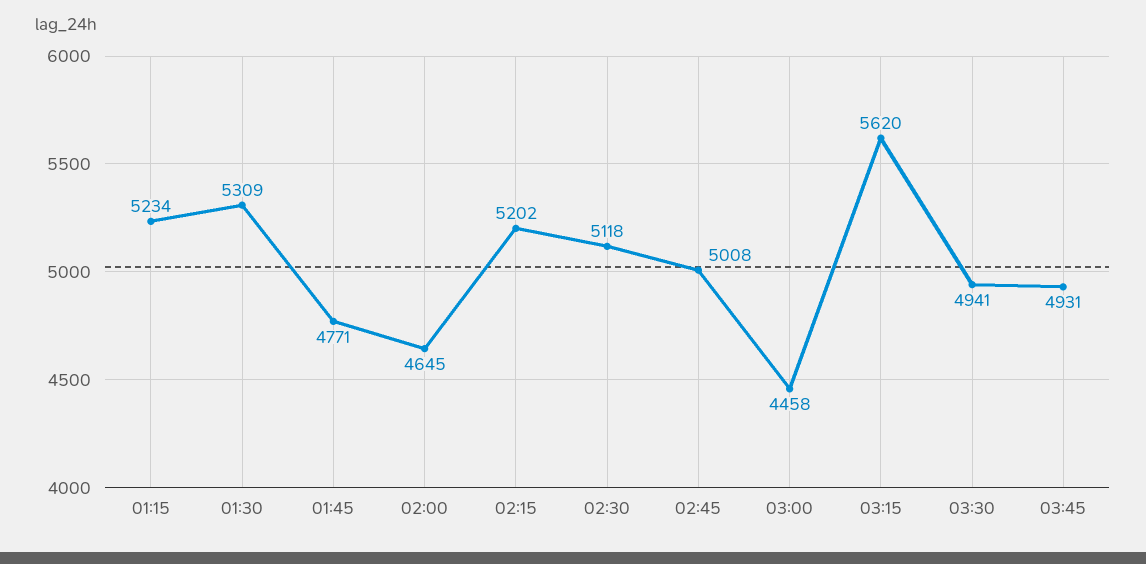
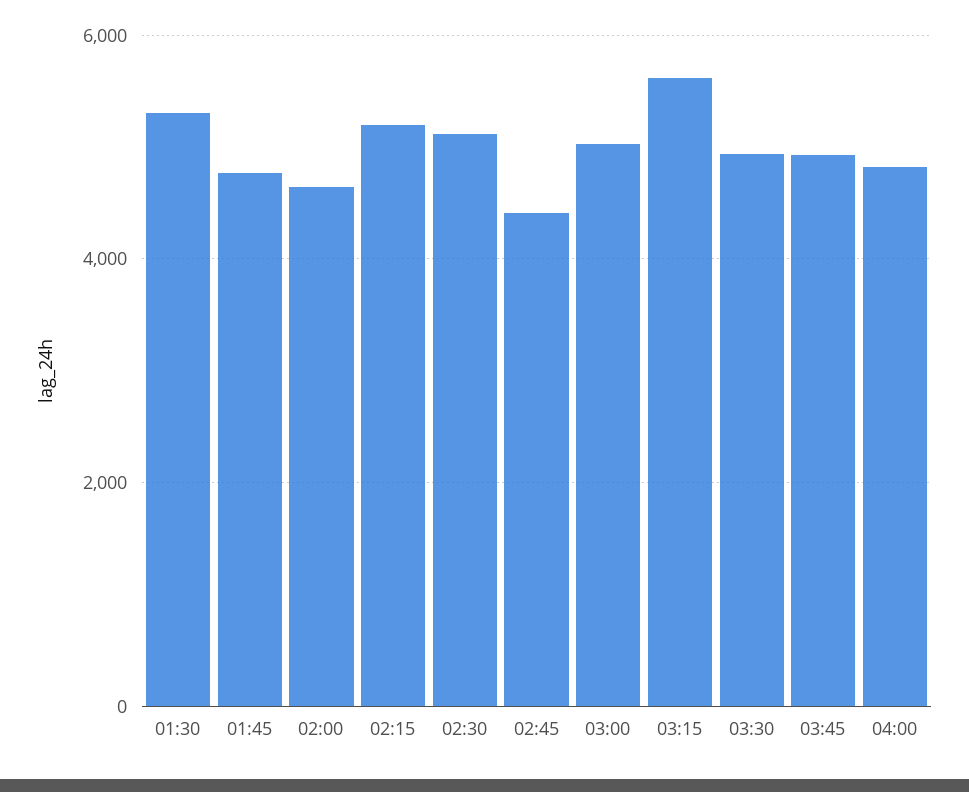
01:15: 5234 -> none
02:45: 5008 -> 4400
03:00: 4458 -> 5000
04:00: none -> 4800

